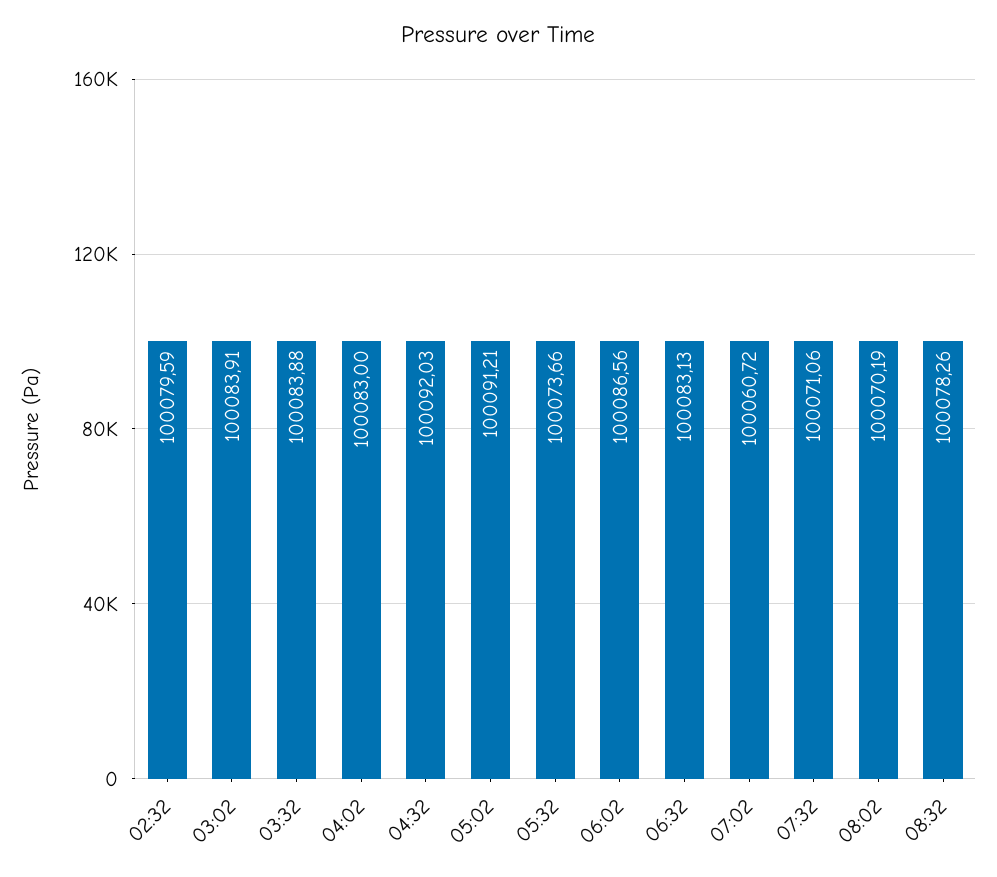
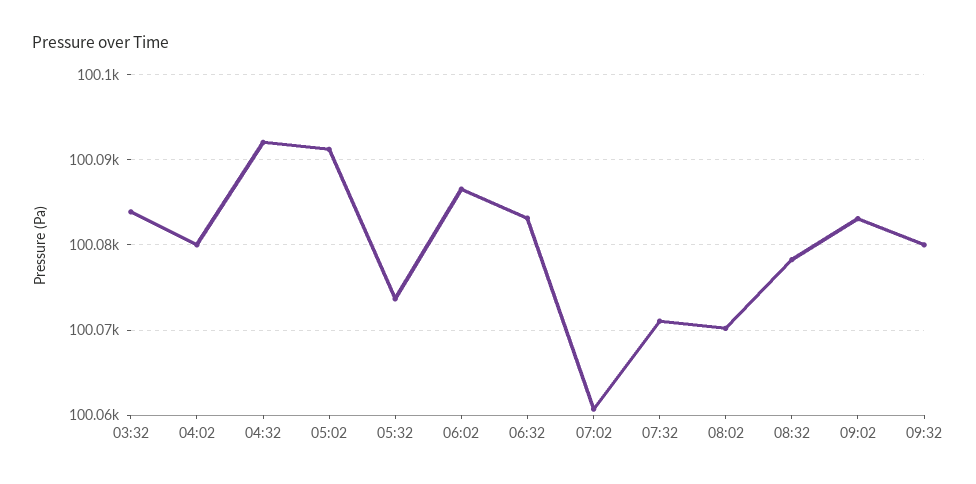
02:32: 100079.59 -> none
03:02: 100083.91 -> none
04:02: 100083 -> 100080
09:02: none -> 100083
09:32: none -> 100080

